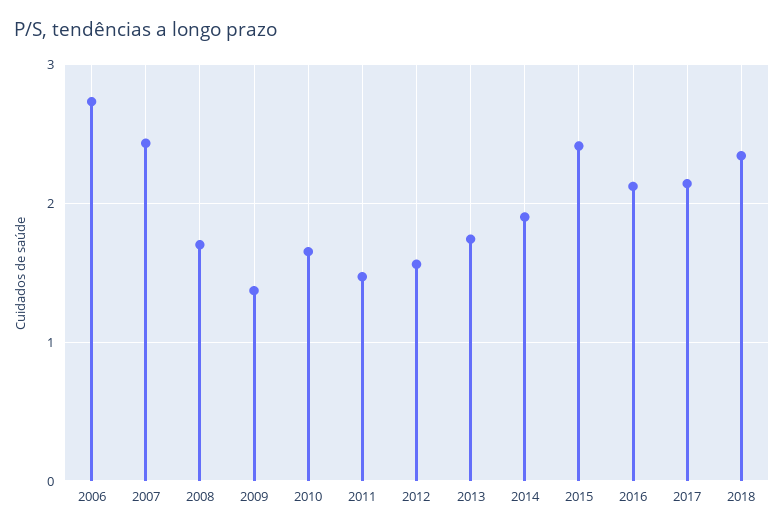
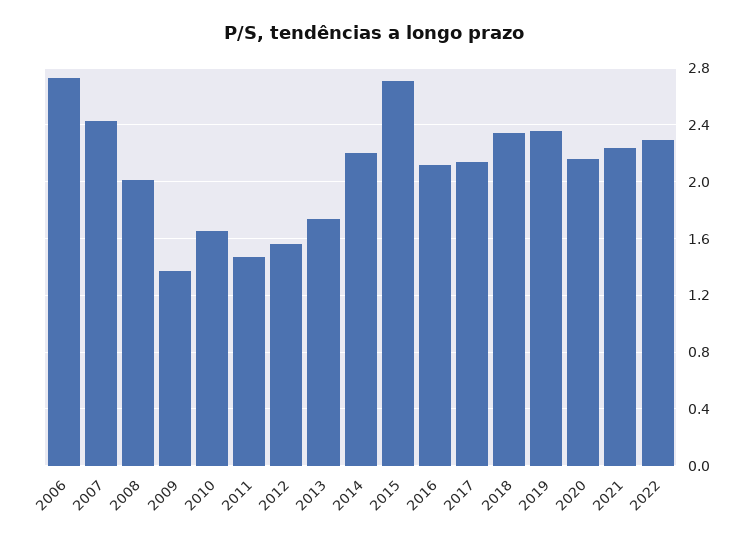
2008: 1.7 -> 2
2014: 1.9 -> 2.2
2015: 2.4 -> 2.7
2019: none -> 2.35
2020: none -> 2.15
2021: none -> 2.25
2022: none -> 2.3

